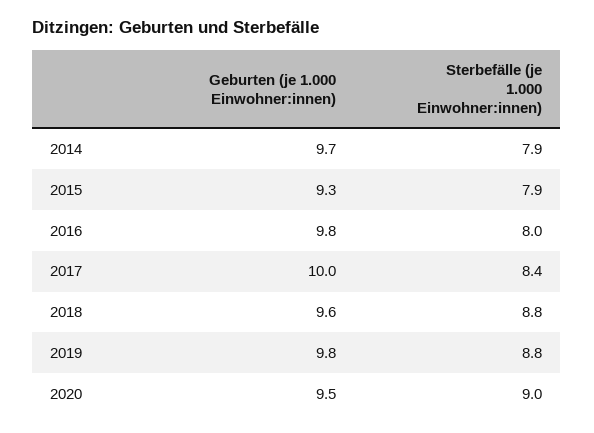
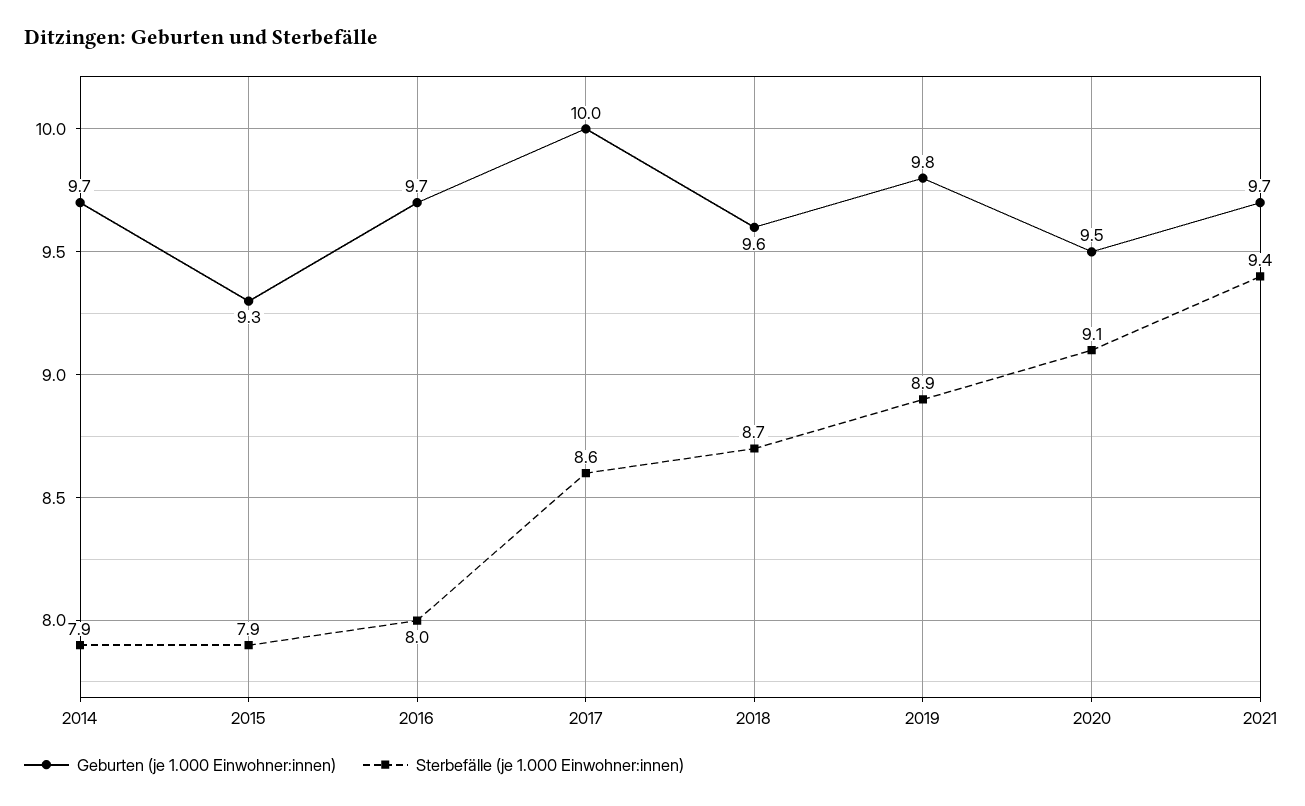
Geburten (je 1.000 Einwohner:innen), 2016: 9.8 -> 9.7
Sterbefälle (je 1.000 Einwohner:innen), 2017: 8.4 -> 8.6
Sterbefälle (je 1.000 Einwohner:innen), 2018: 8.8 -> 8.7
Sterbefälle (je 1.000 Einwohner:innen), 2019: 8.8 -> 8.9
Sterbefälle (je 1.000 Einwohner:innen), 2020: 9 -> 9.1
Geburten (je 1.000 Einwohner:innen), 2021: none -> 9.7
Sterbefälle (je 1.000 Einwohner:innen), 2021: none -> 9.4

